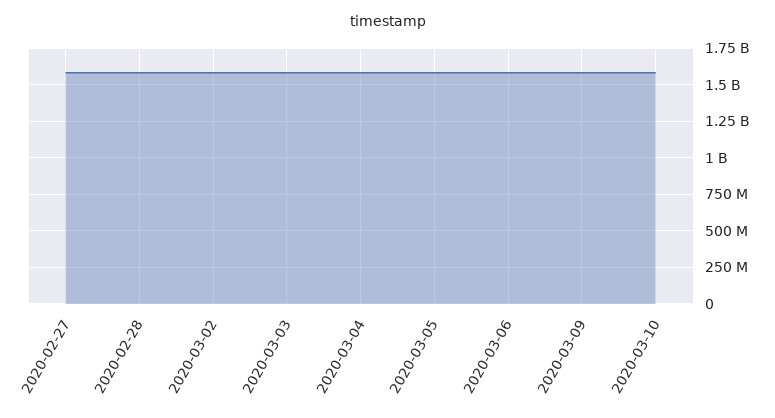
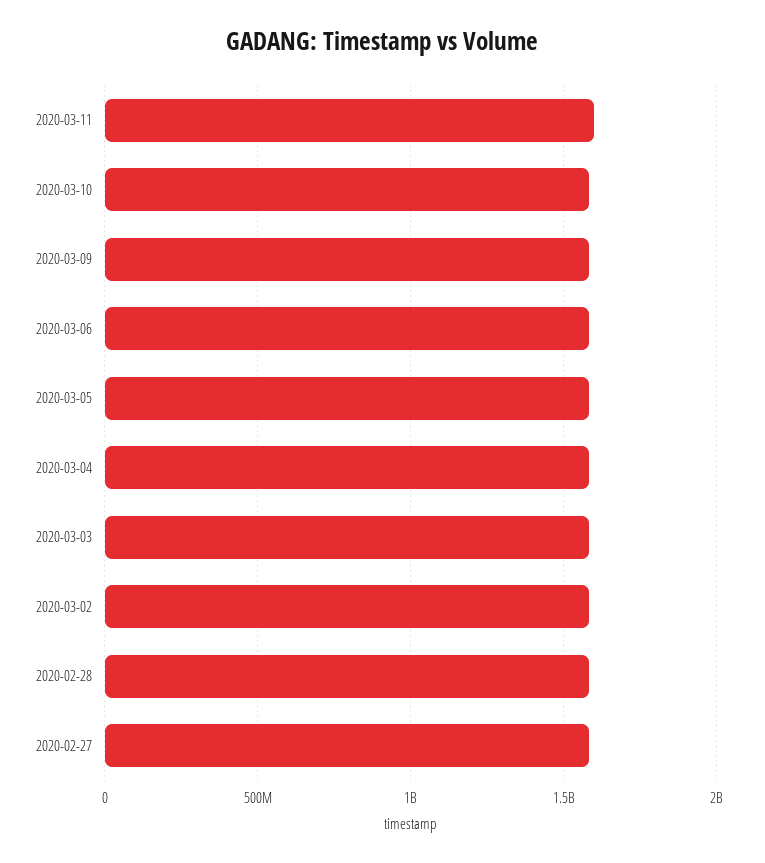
2020-03-11: none -> 1600000000

